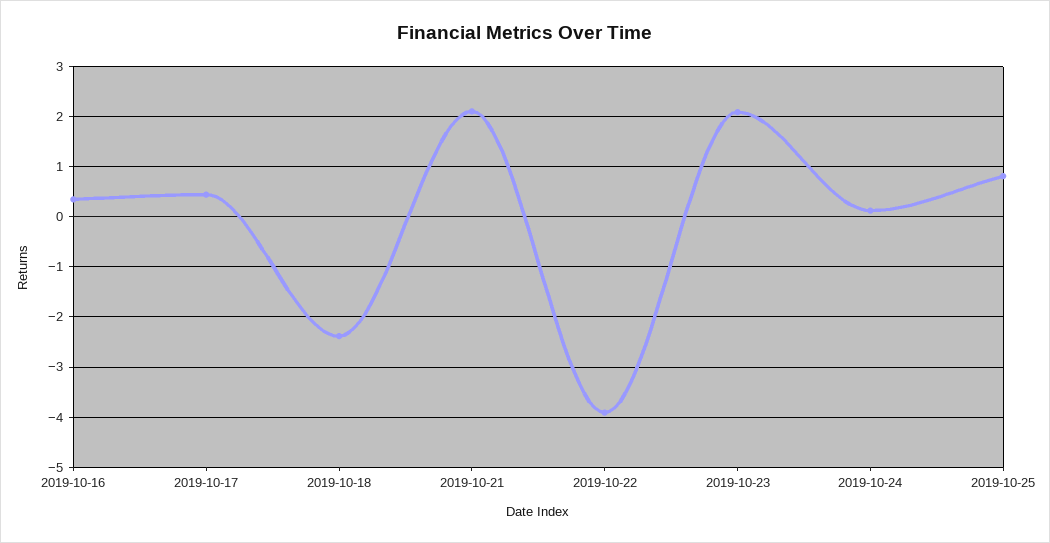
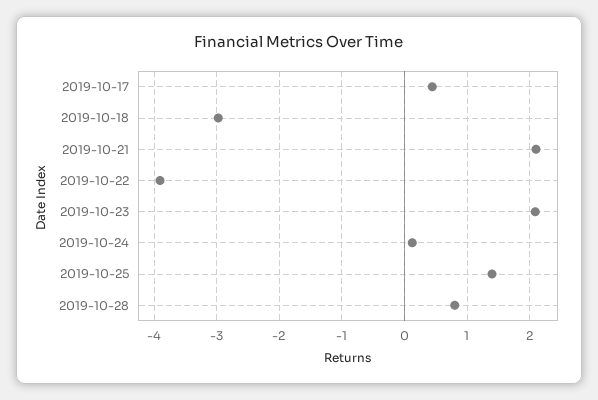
2019-10-16: 0.4 -> none
2019-10-18: -2.4 -> -3
2019-10-25: 0.8 -> 1.4
2019-10-28: none -> 0.8

